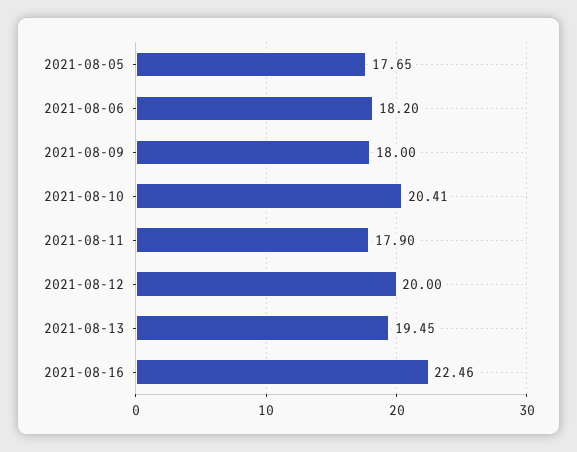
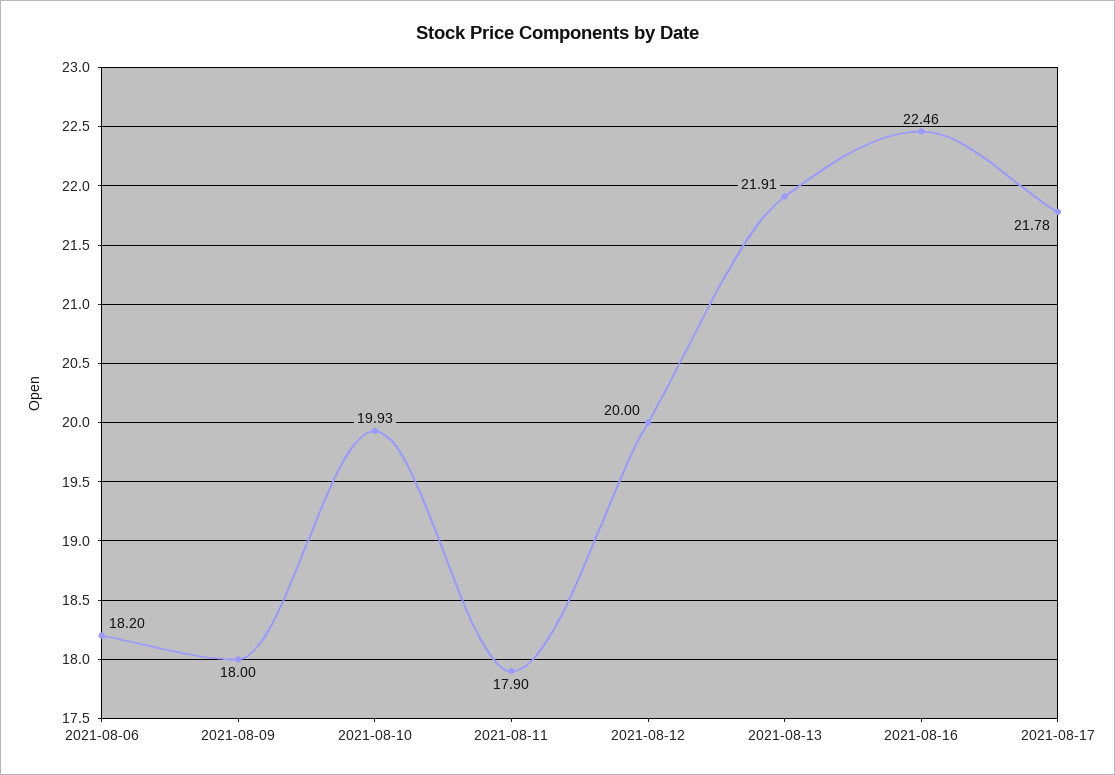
2021-08-05: 17.65 -> none
2021-08-10: 20.41 -> 19.93
2021-08-13: 19.45 -> 21.91
2021-08-17: none -> 21.78

